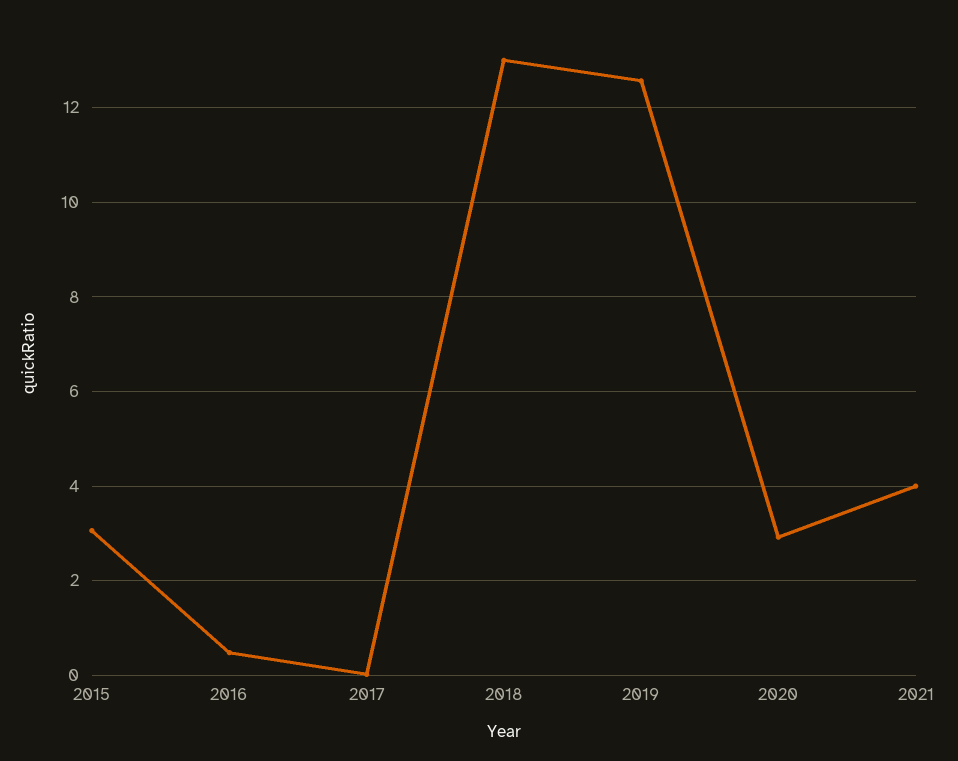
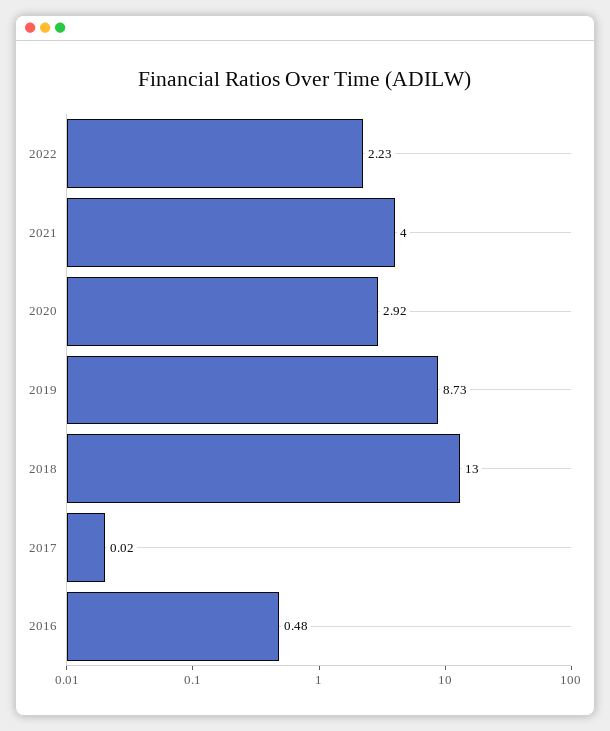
2015: 3 -> none
2019: 12.6 -> 8.73
2022: none -> 2.23

